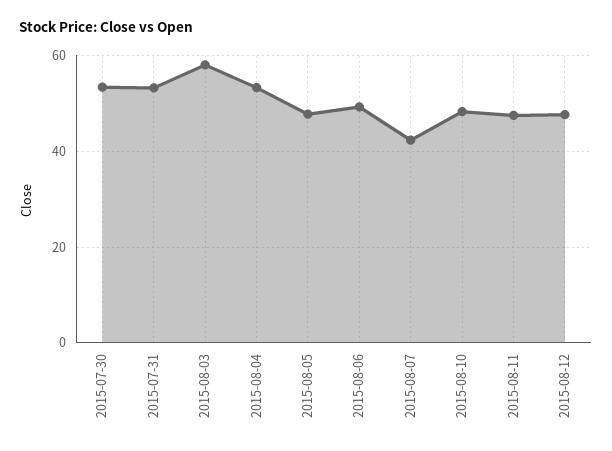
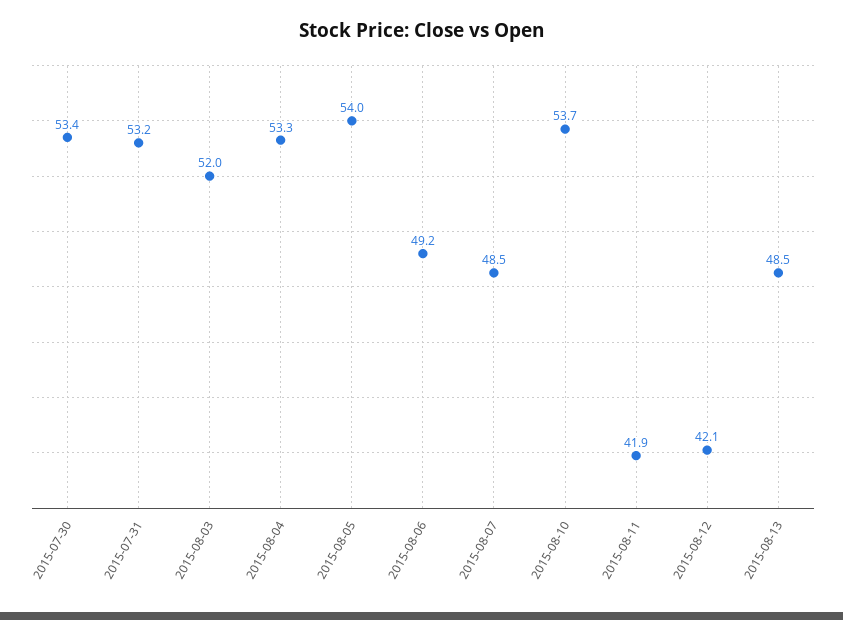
2015-08-03: 58 -> 52
2015-08-05: 48 -> 54
2015-08-07: 42 -> 48.5
2015-08-10: 48 -> 53.7
2015-08-11: 48 -> 41.9
2015-08-12: 48 -> 42.1
2015-08-13: none -> 48.5

